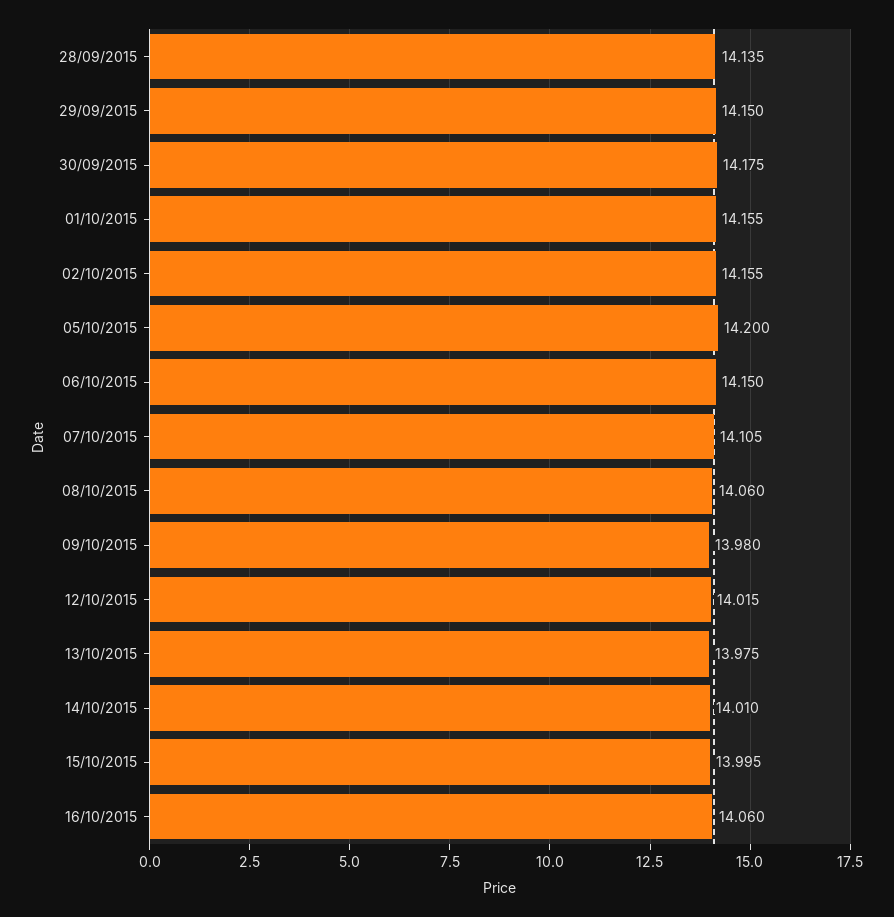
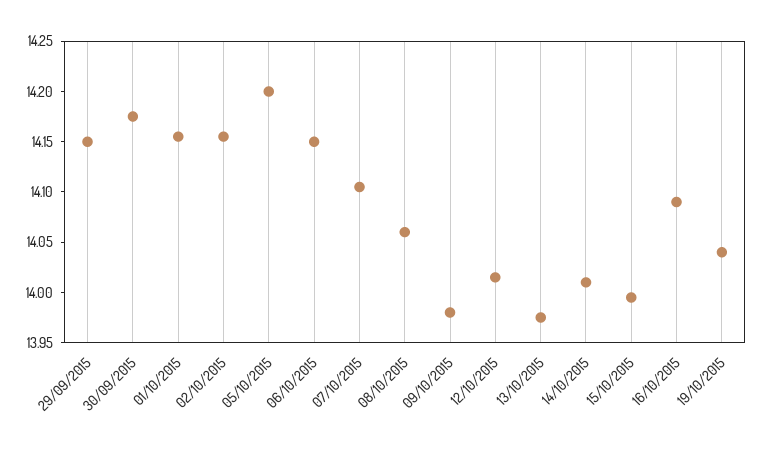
28/09/2015: 14.135 -> none
16/10/2015: 14.06 -> 14.09
19/10/2015: none -> 14.04

